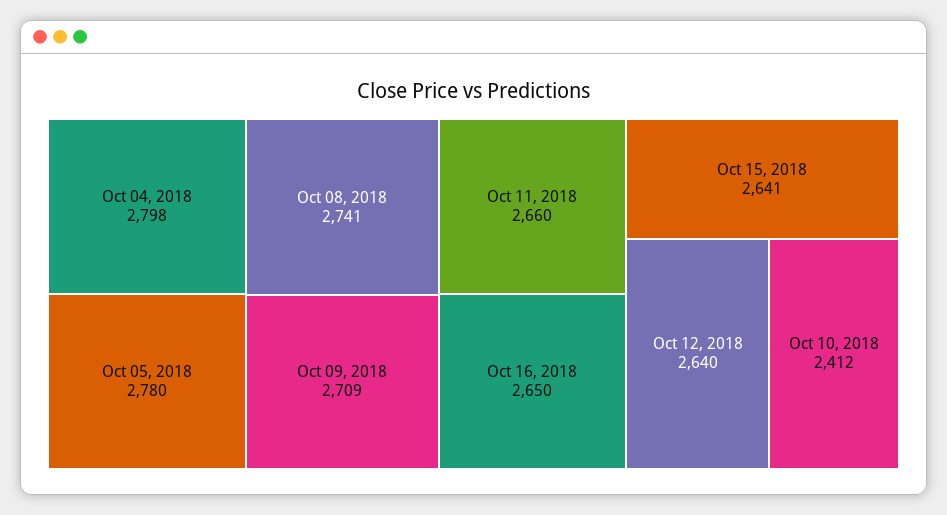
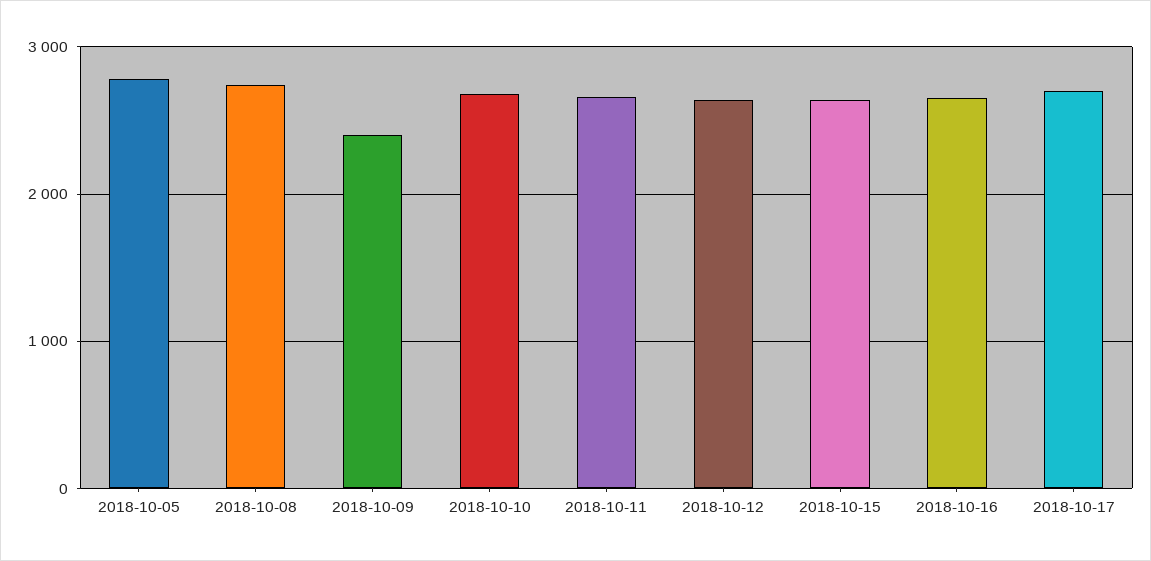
Oct 04, 2018: 2798 -> none
Oct 09, 2018: 2709 -> 2400
Oct 10, 2018: 2412 -> 2700
2018-10-17: none -> 2700

